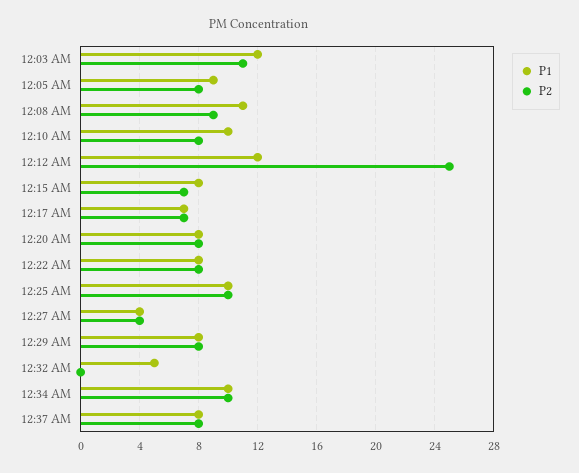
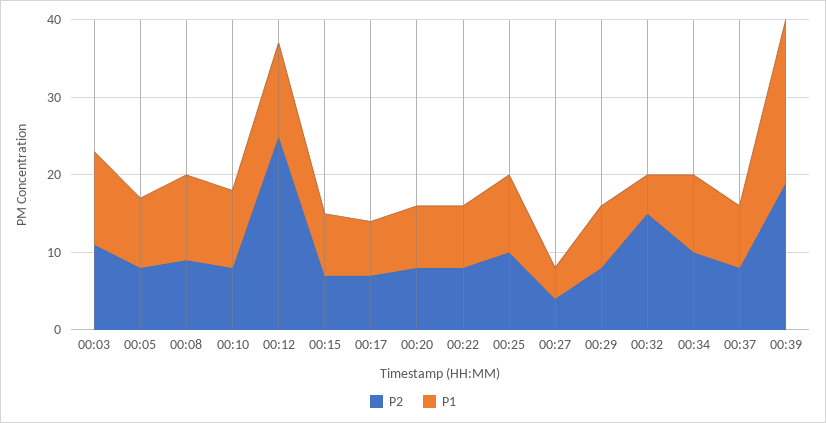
P2, 12:32 AM: 0 -> 15
P2, 00:39: none -> 20
P1, 00:39: none -> 20

